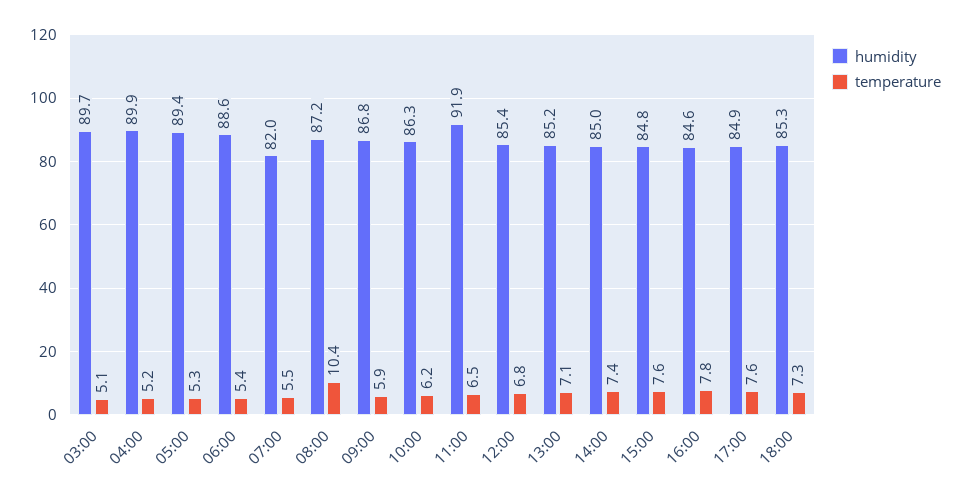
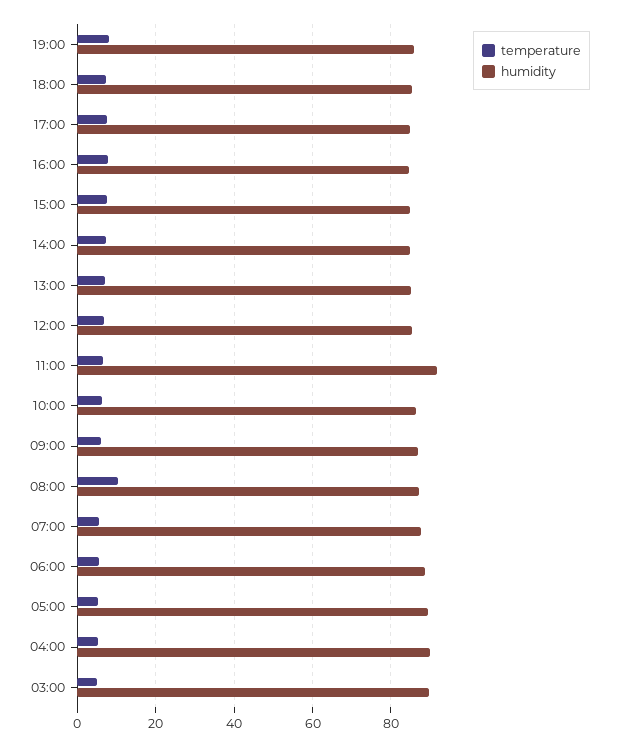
humidity, 07:00: 82 -> 88
temperature, 19:00: none -> 8
humidity, 19:00: none -> 86

